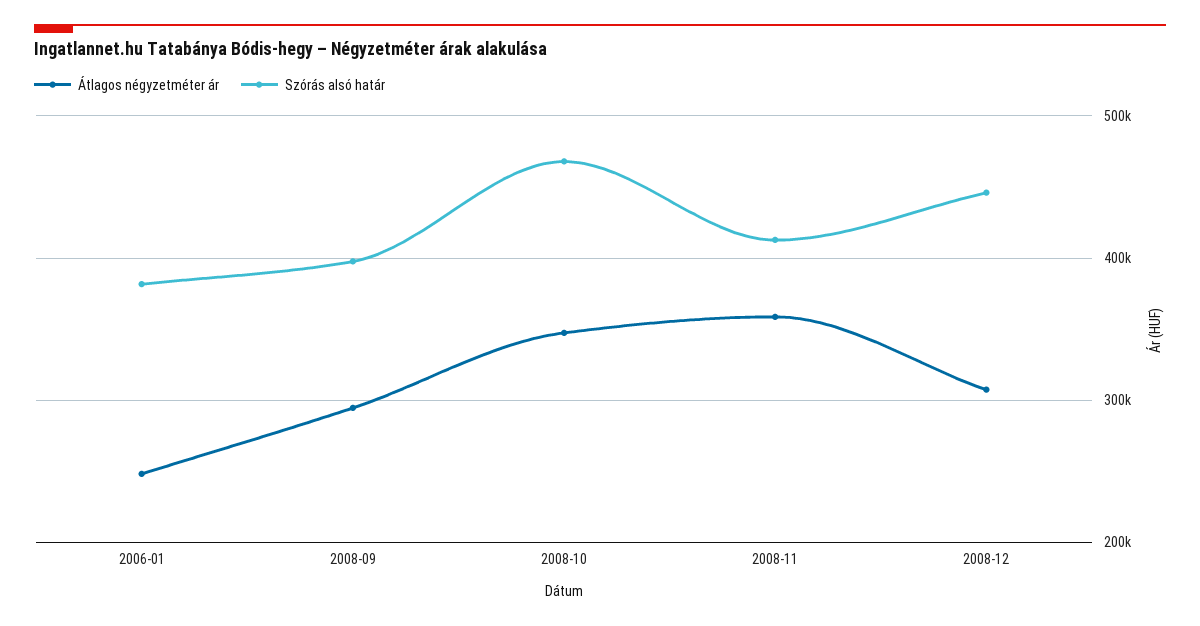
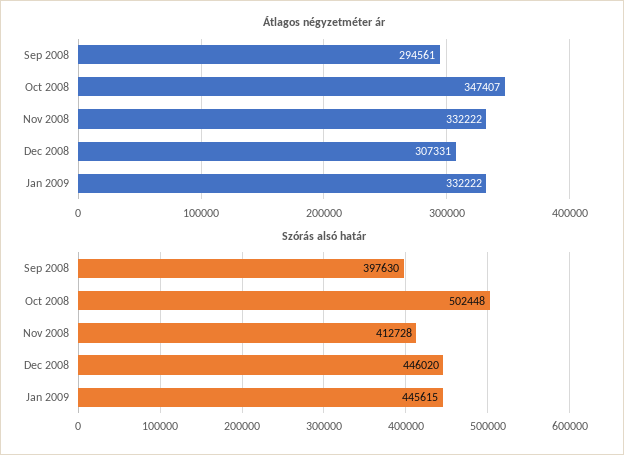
Átlagos négyzetméter ár, 2006-01: 250000 -> none
Szórás alsó határ, 2006-01: 380000 -> none
Szórás alsó határ, 2008-10: 470000 -> 502448
Átlagos négyzetméter ár, 2008-11: 360000 -> 332222
Átlagos négyzetméter ár, Jan 2009: none -> 332222
Szórás alsó határ, Jan 2009: none -> 445615

